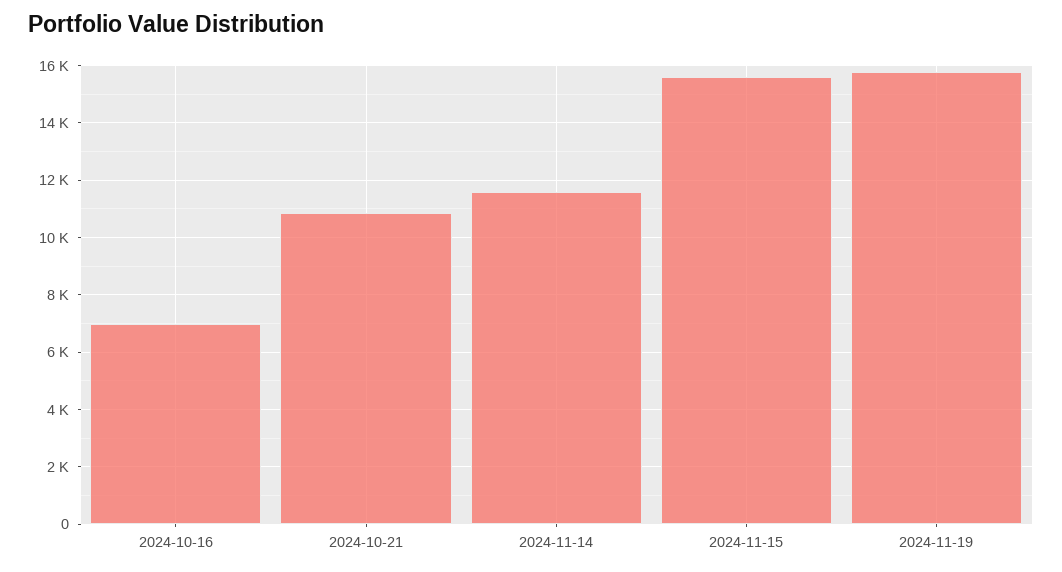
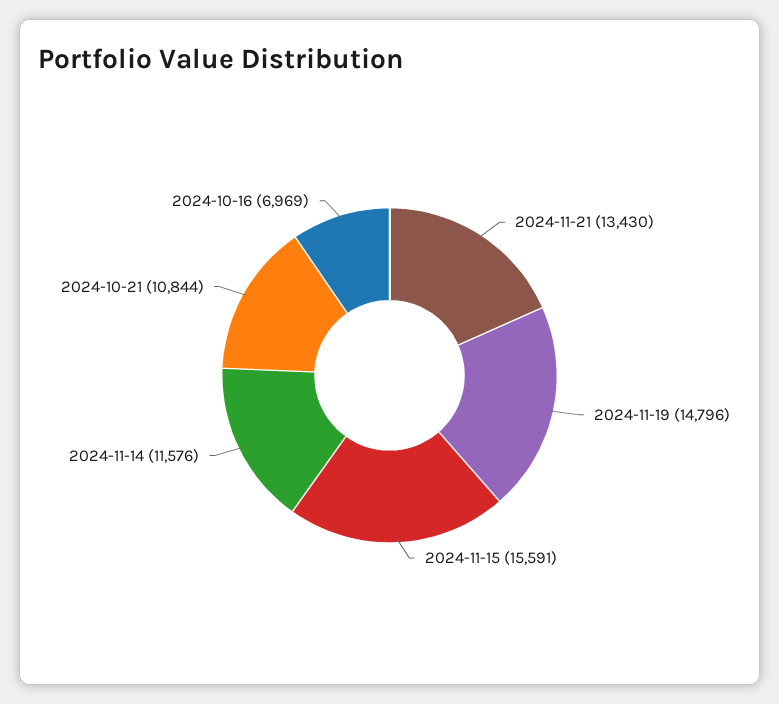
2024-11-19: 15750 -> 14796
2024-11-21: none -> 13430

